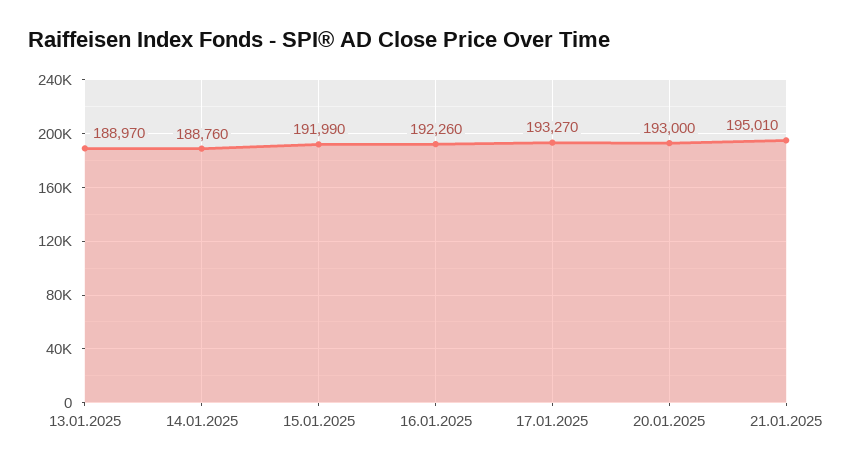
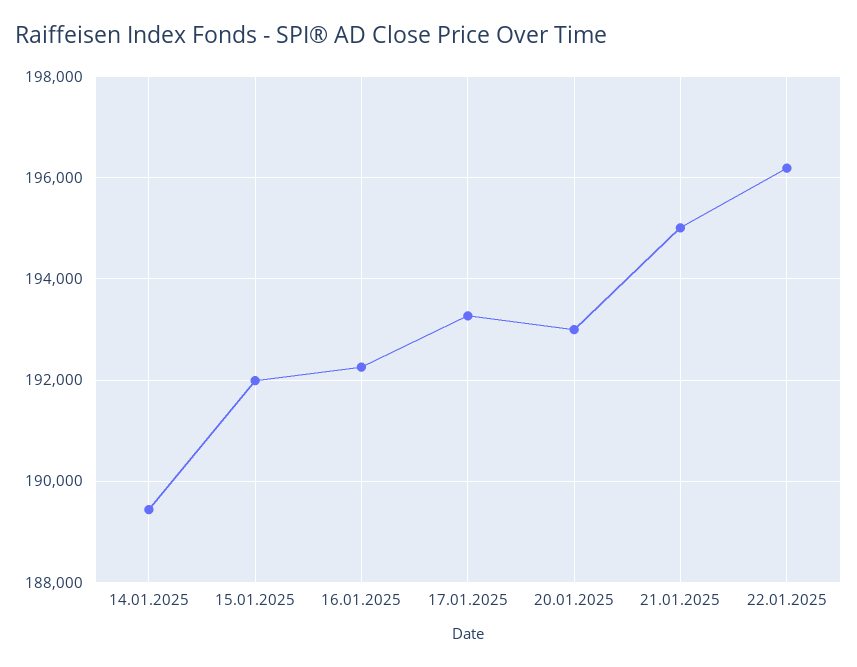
13.01.2025: 188970 -> none
14.01.2025: 188760 -> 189400
22.01.2025: none -> 196200

